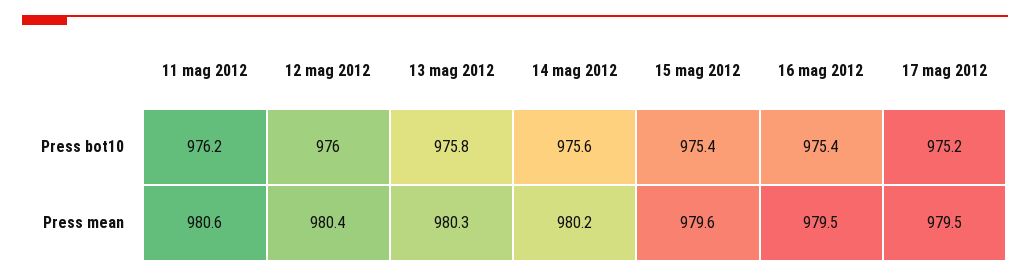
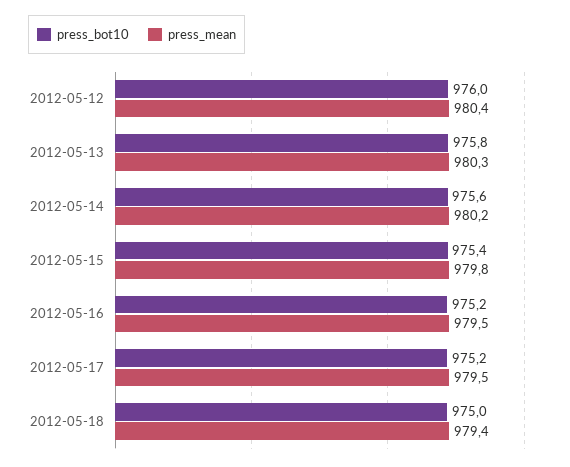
Press bot10, 11 mag 2012: 976.2 -> none
Press bot10, 16 mag 2012: 975.4 -> 975.2
Press mean, 11 mag 2012: 980.6 -> none
Press mean, 15 mag 2012: 979.6 -> 979.8
Press bot10, 2012-05-18: none -> 975
Press mean, 2012-05-18: none -> 979.4

